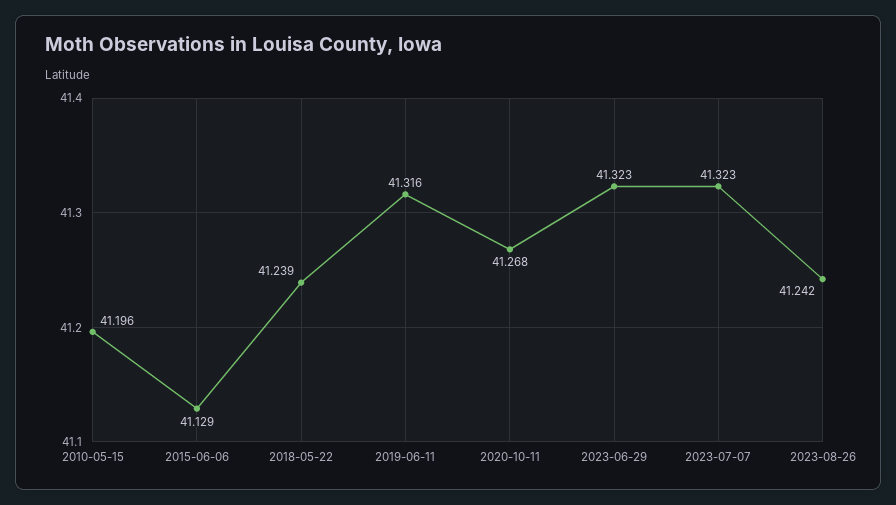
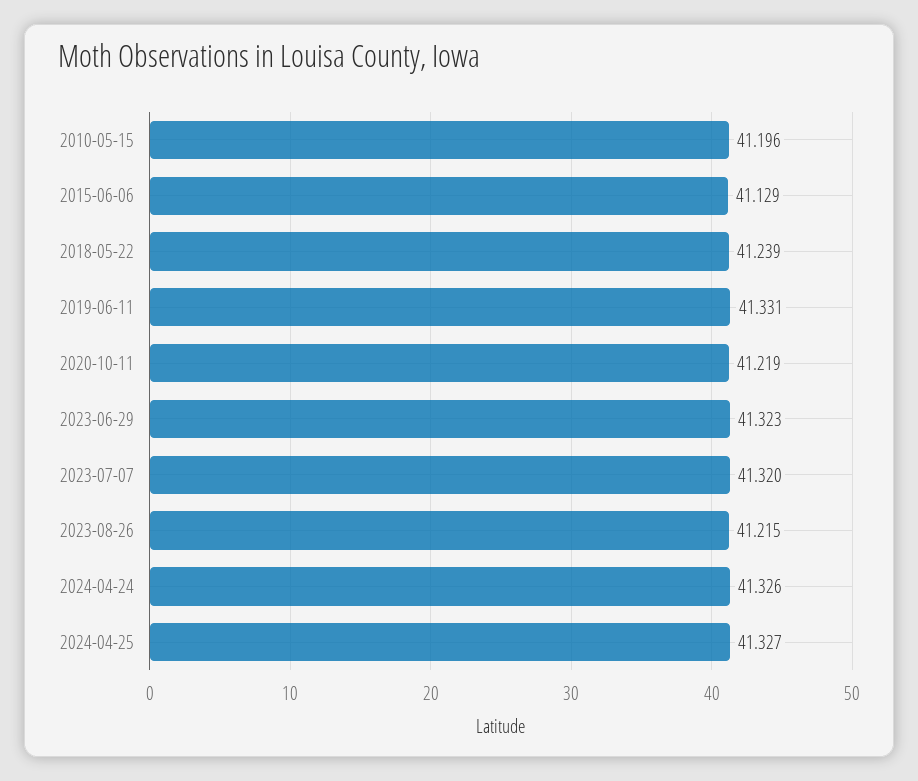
2019-06-11: 41.316 -> 41.331
2020-10-11: 41.268 -> 41.219
2023-07-07: 41.323 -> 41.32
2023-08-26: 41.242 -> 41.215
2024-04-24: none -> 41.326
2024-04-25: none -> 41.327

